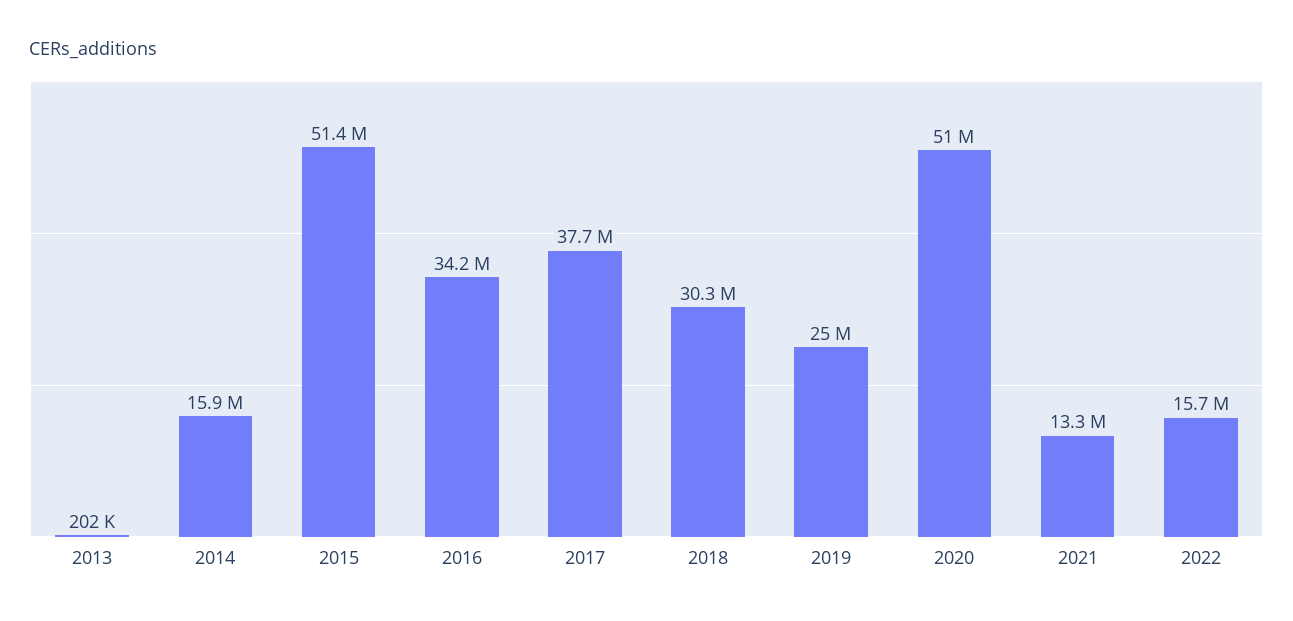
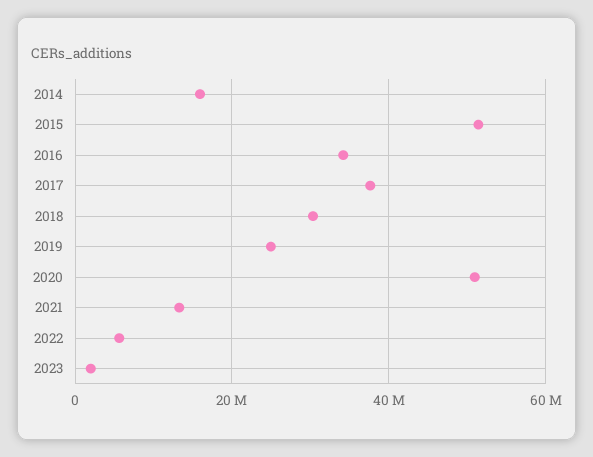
2013: 202000 -> none
2022: 15700000 -> 6000000
2023: none -> 2000000

